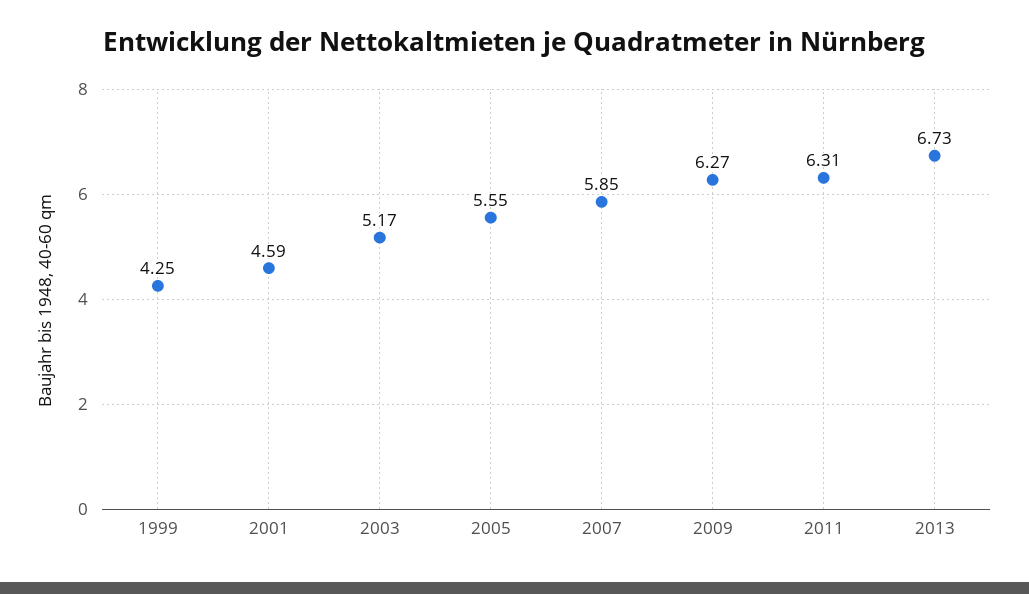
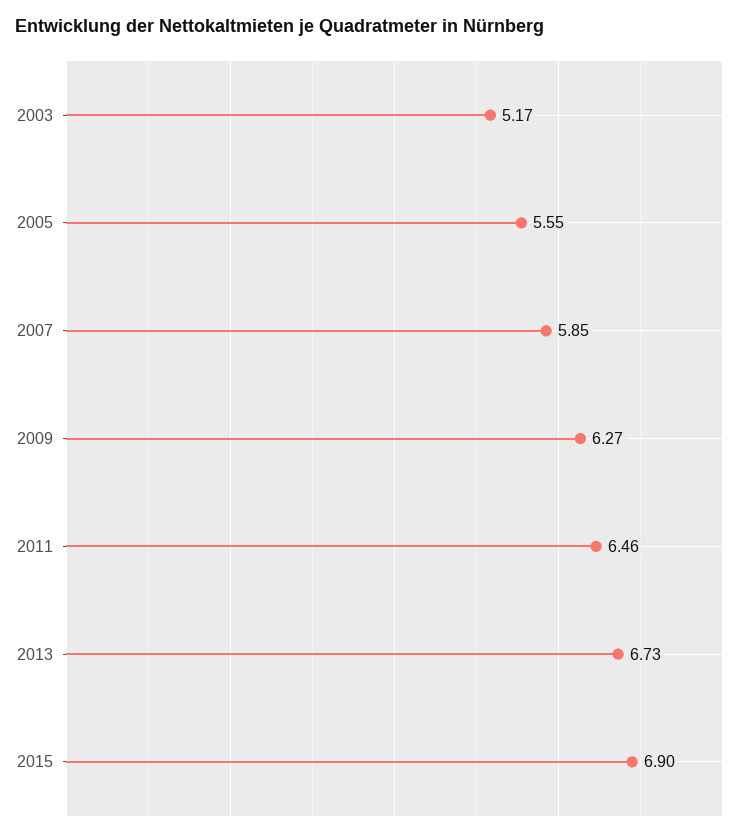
1999: 4.25 -> none
2001: 4.59 -> none
2011: 6.31 -> 6.46
2015: none -> 6.9

